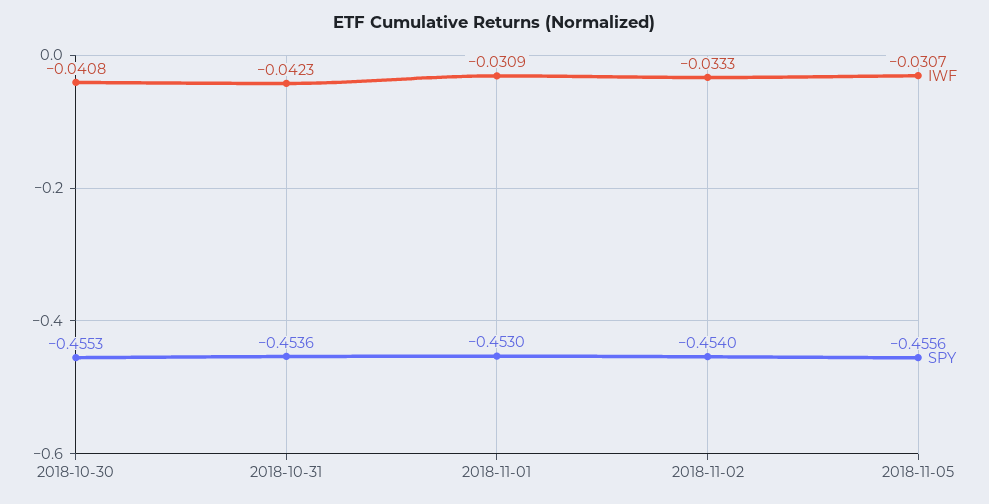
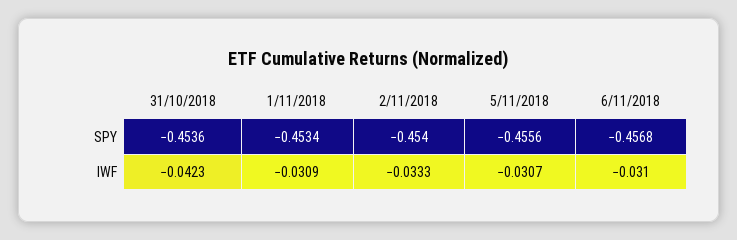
IWF, 2018-10-30: -0.0408 -> none
SPY, 2018-10-30: -0.4553 -> none
SPY, 2018-11-01: -0.453 -> -0.4534
SPY, 6/11/2018: none -> -0.4568
IWF, 6/11/2018: none -> -0.031

